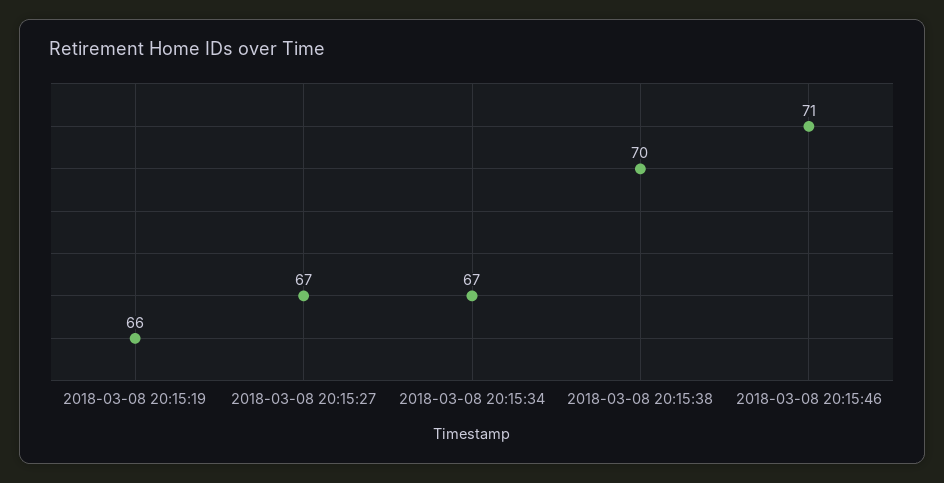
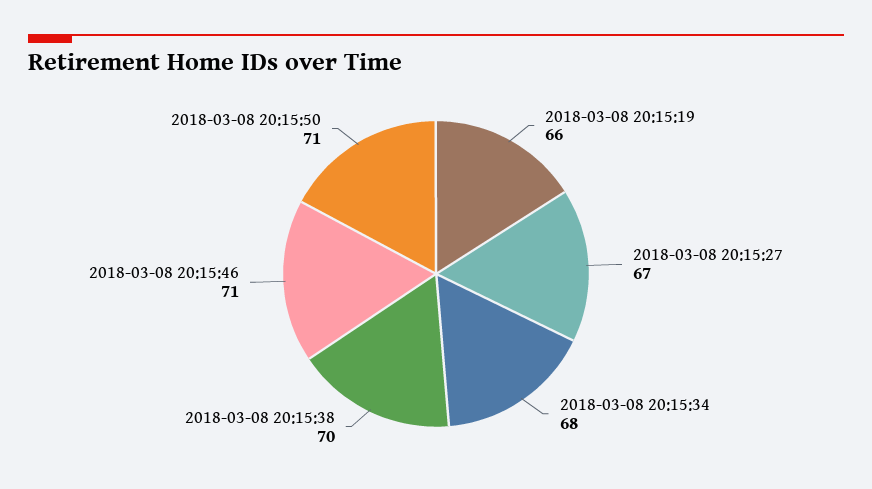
2018-03-08 20:15:34: 67 -> 68
2018-03-08 20:15:50: none -> 71

